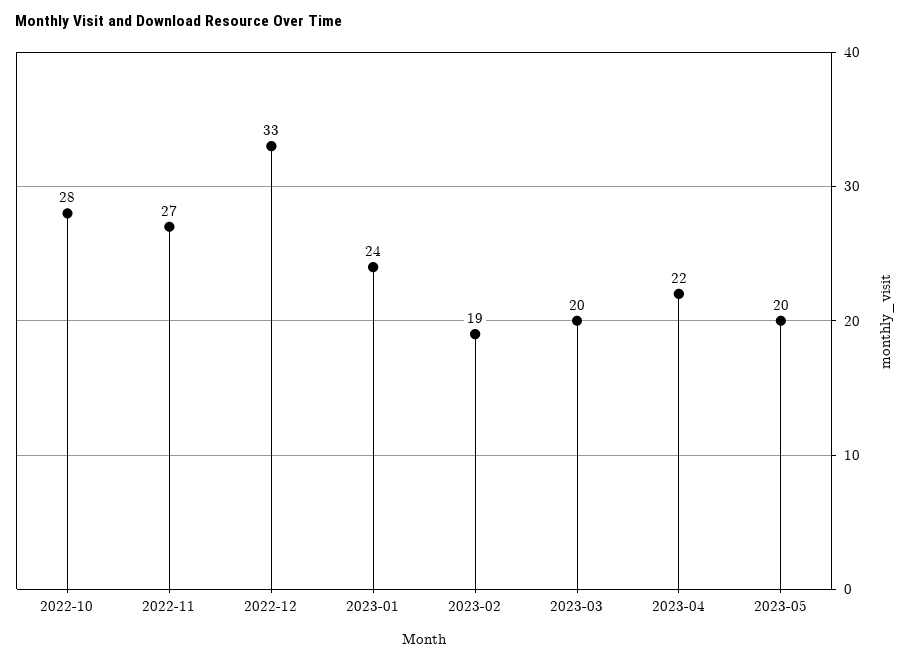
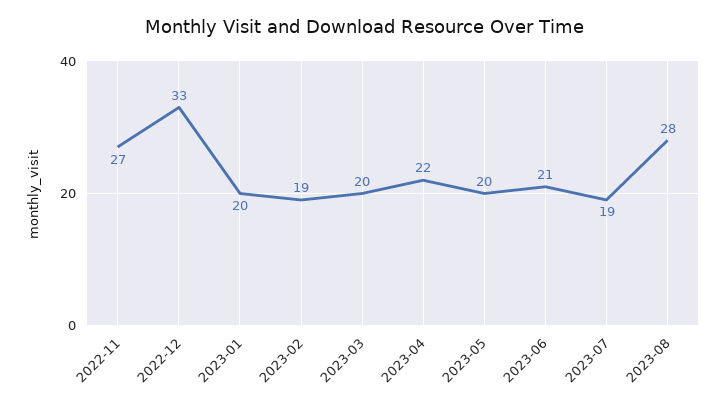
2022-10: 28 -> none
2023-01: 24 -> 20
2023-06: none -> 21
2023-07: none -> 19
2023-08: none -> 28

